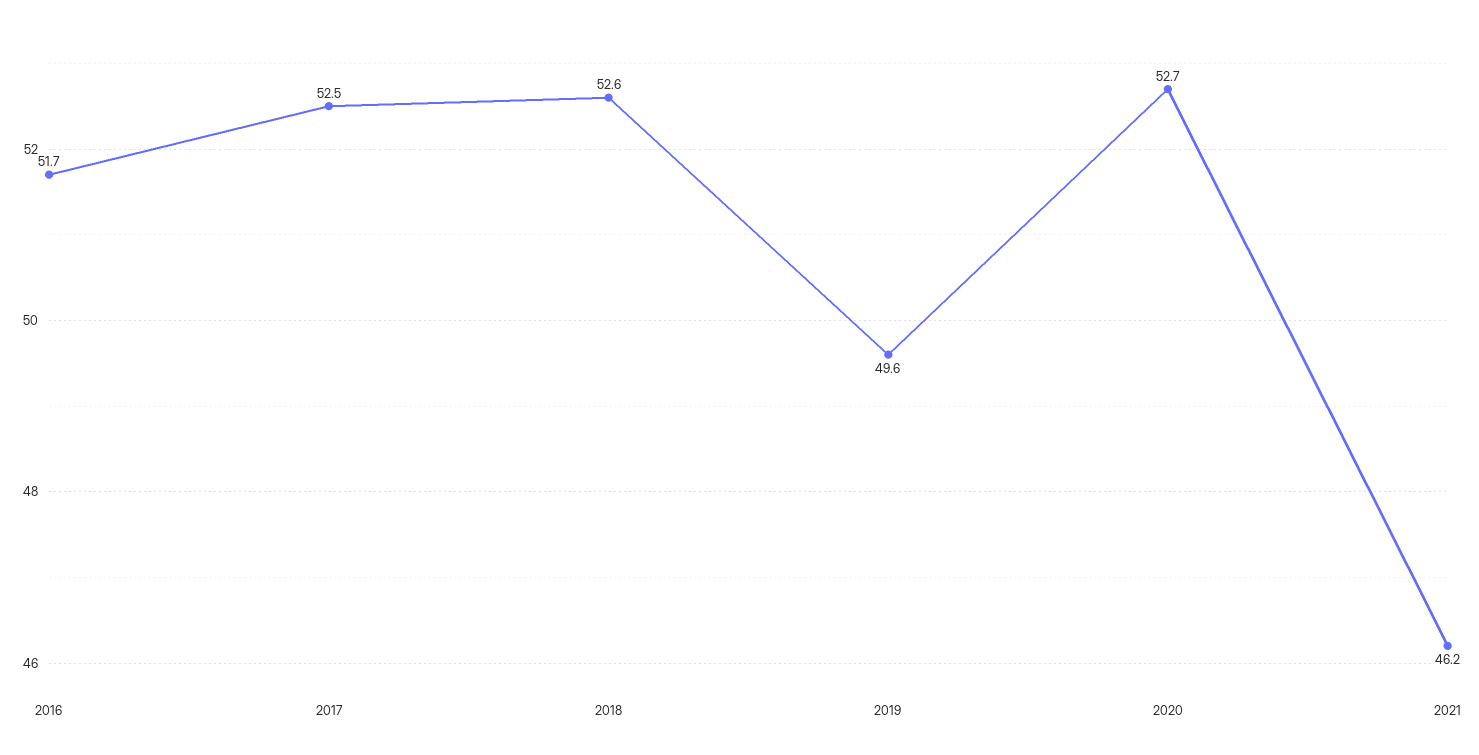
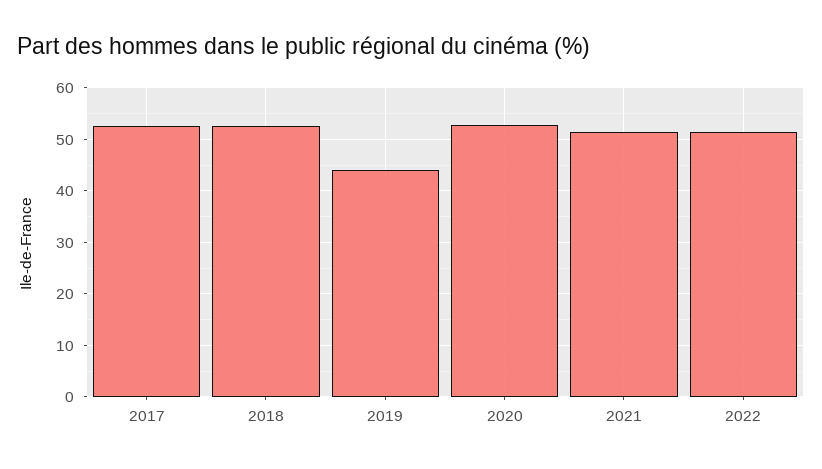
2016: 51.7 -> none
2019: 49.6 -> 44
2021: 46.2 -> 52
2022: none -> 52

